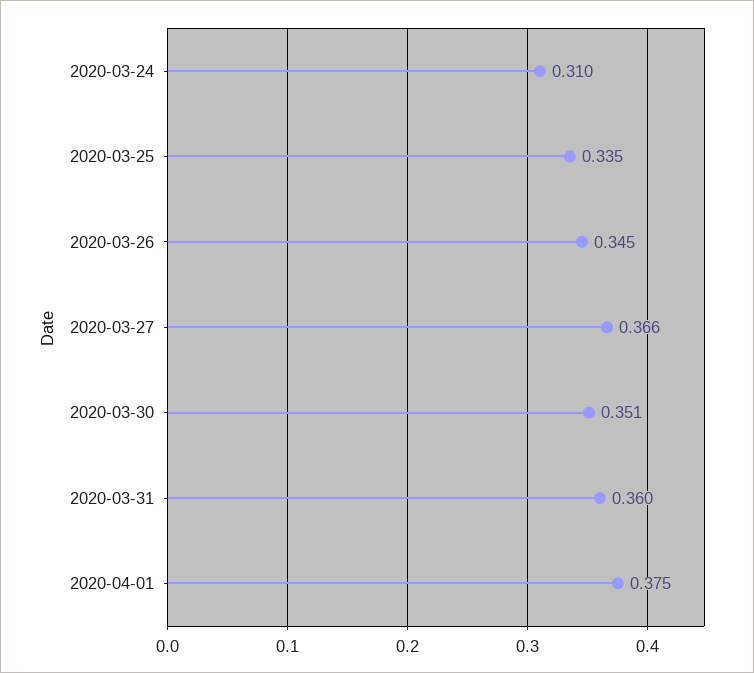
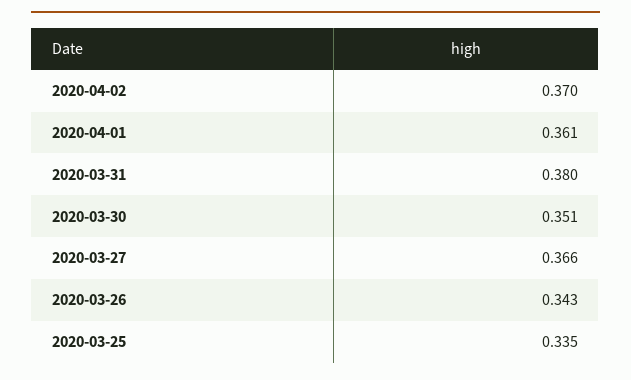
2020-03-24: 0.31 -> none
2020-03-26: 0.345 -> 0.343
2020-03-31: 0.36 -> 0.38
2020-04-01: 0.375 -> 0.361
2020-04-02: none -> 0.37

